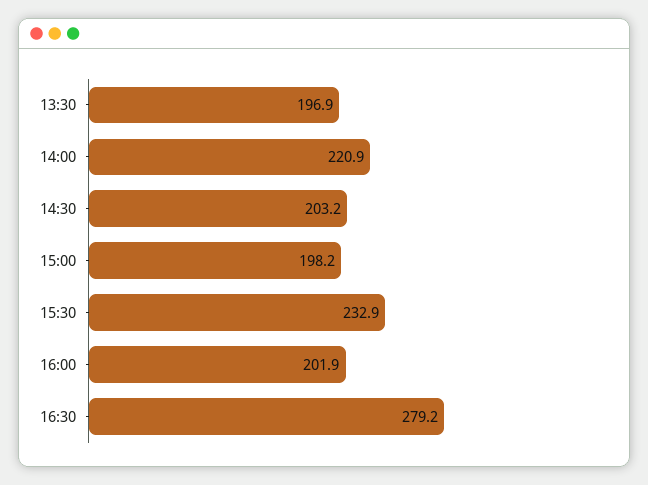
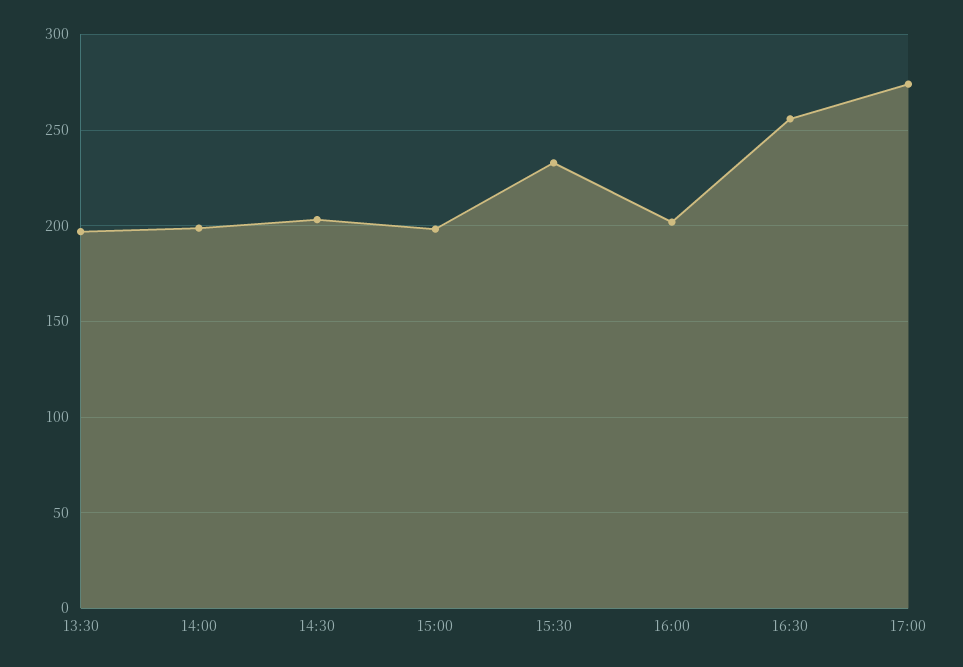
14:00: 220.9 -> 200
16:30: 279.2 -> 255
17:00: none -> 275

